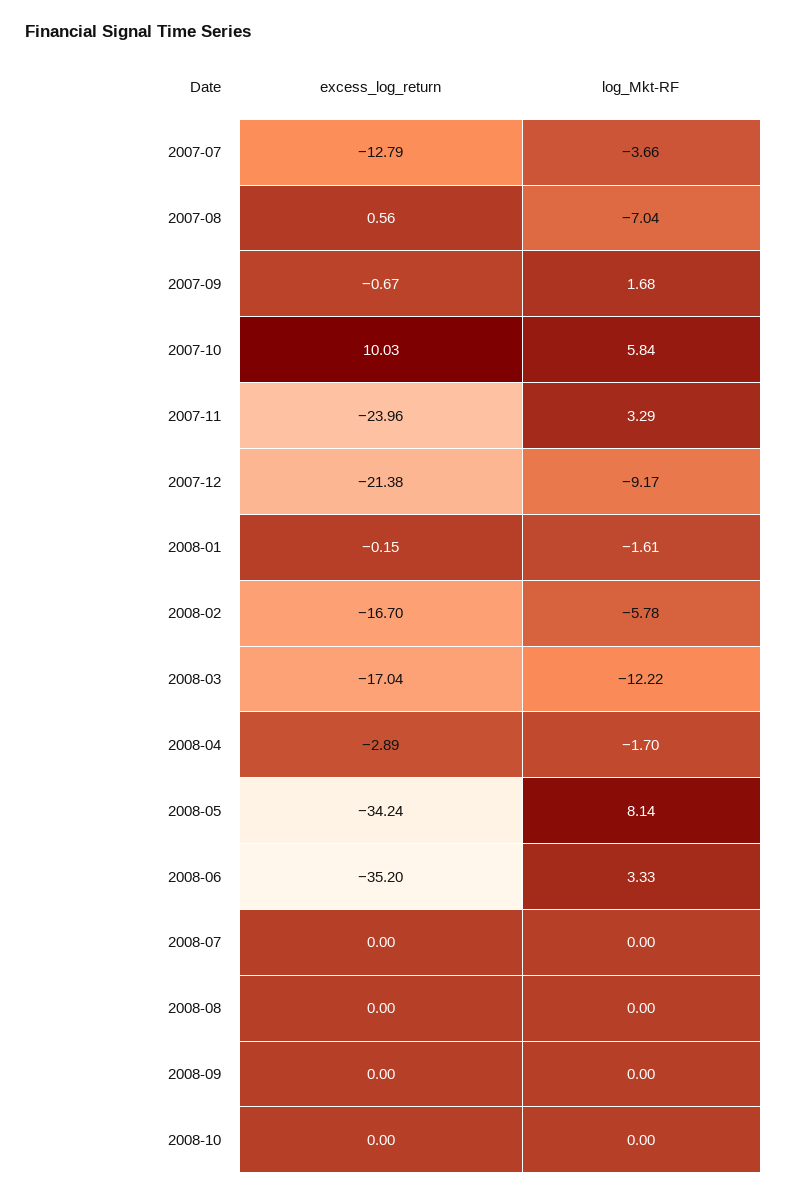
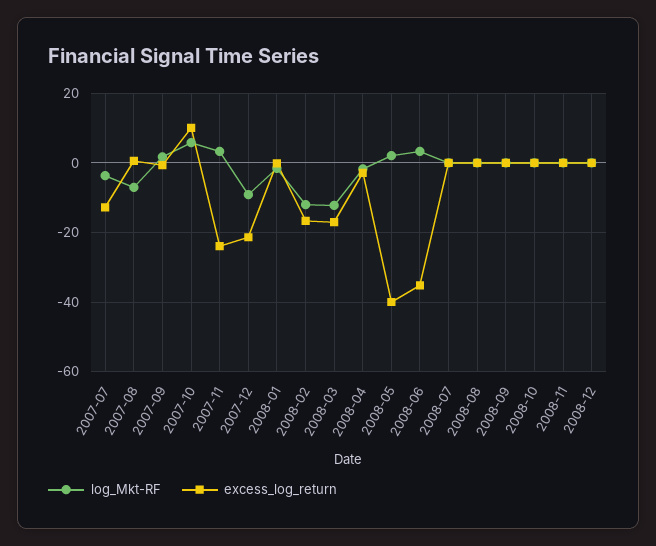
log_Mkt-RF, 2008-02: -5.78 -> -12
excess_log_return, 2008-05: -34.24 -> -40
log_Mkt-RF, 2008-05: 8.14 -> 2
log_Mkt-RF, 2008-11: none -> 0
excess_log_return, 2008-11: none -> 0
log_Mkt-RF, 2008-12: none -> 0
excess_log_return, 2008-12: none -> 0

